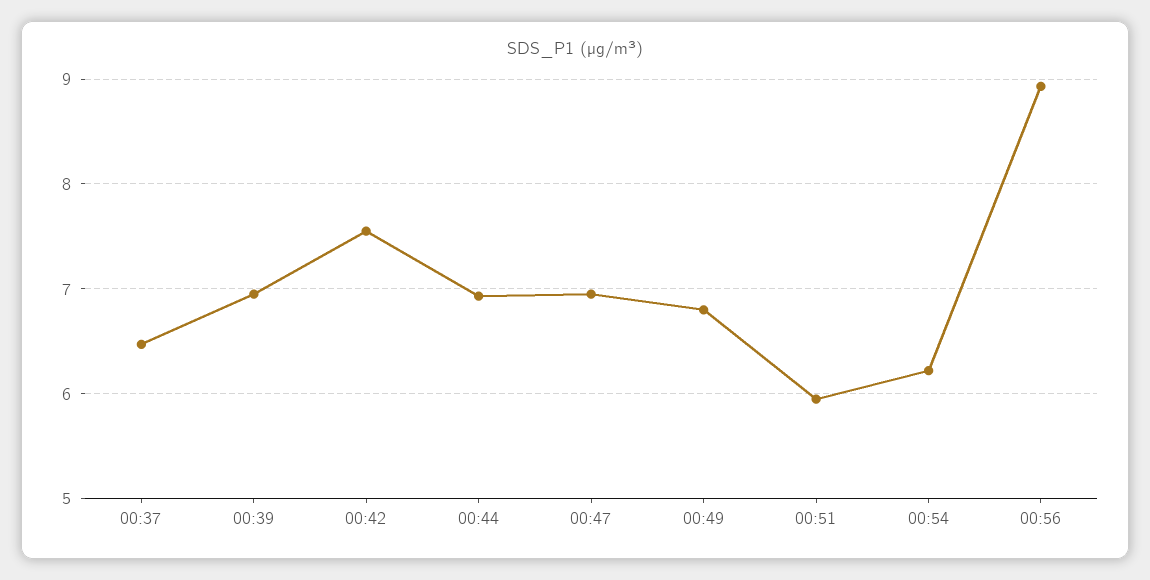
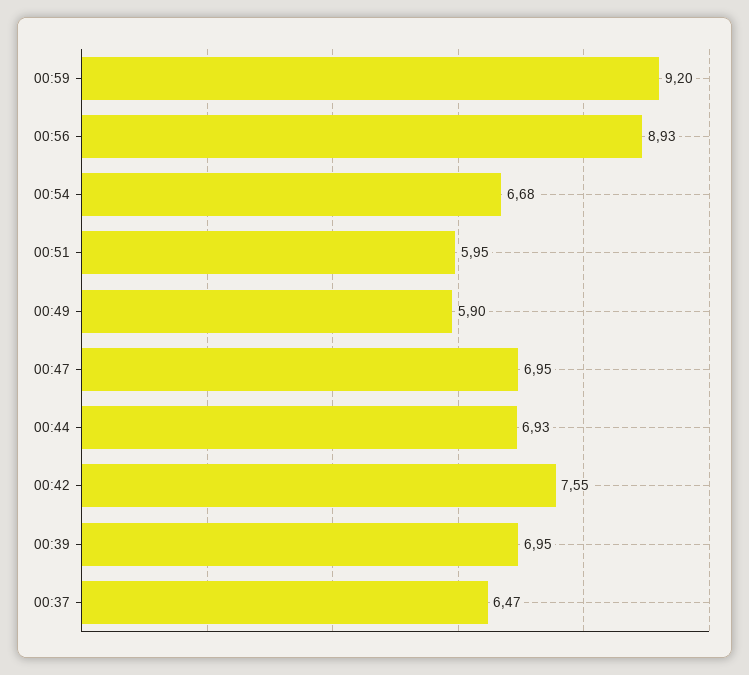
00:49: 6.8 -> 5.9
00:54: 6.2 -> 6.68
00:59: none -> 9.2

